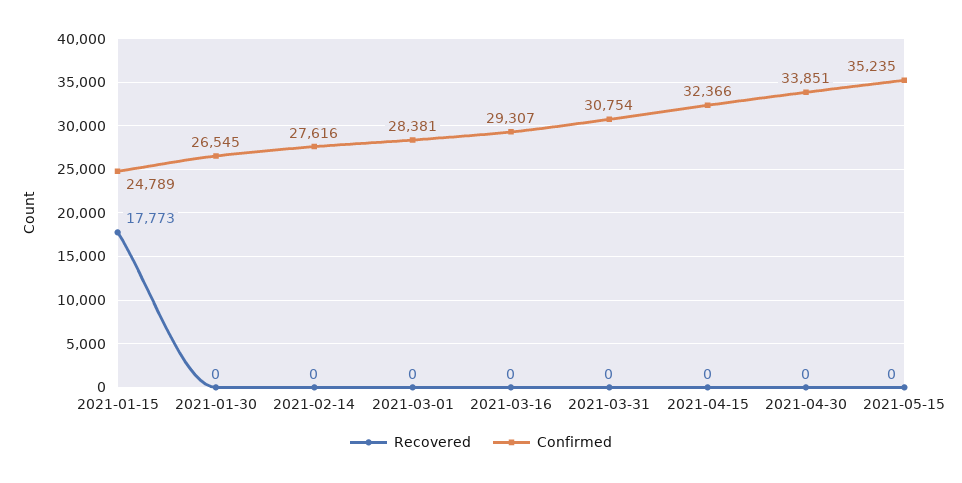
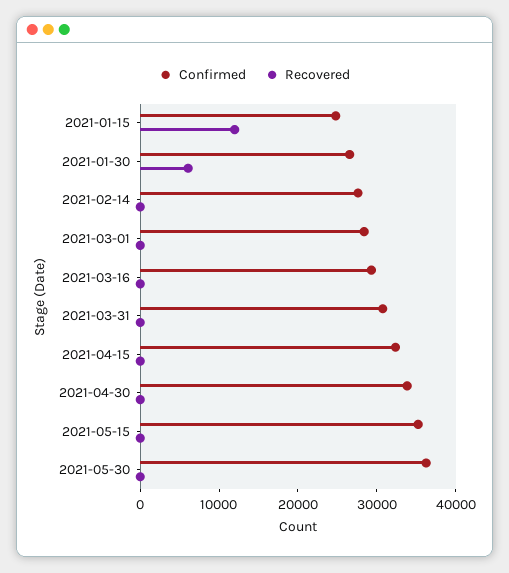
Recovered, 2021-01-15: 17773 -> 12000
Recovered, 2021-01-30: 0 -> 6000
Confirmed, 2021-05-30: none -> 36000
Recovered, 2021-05-30: none -> 0

